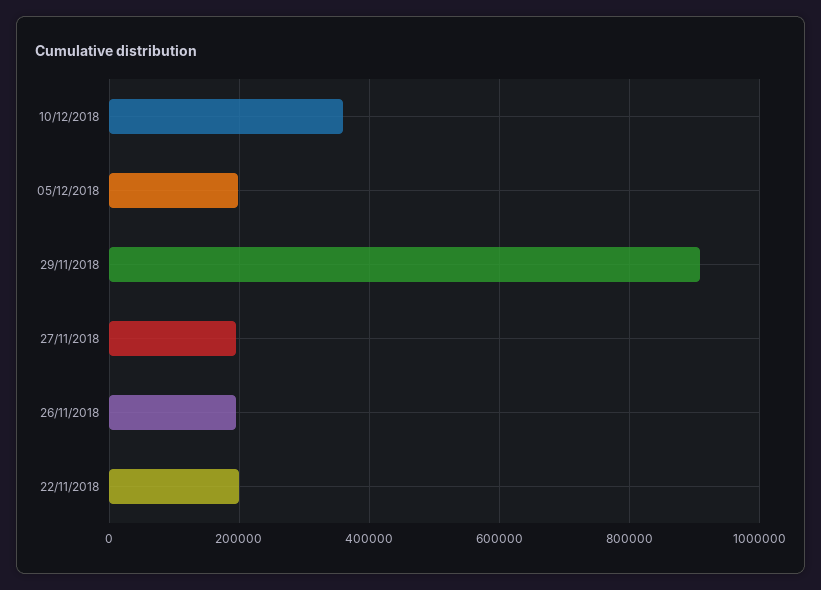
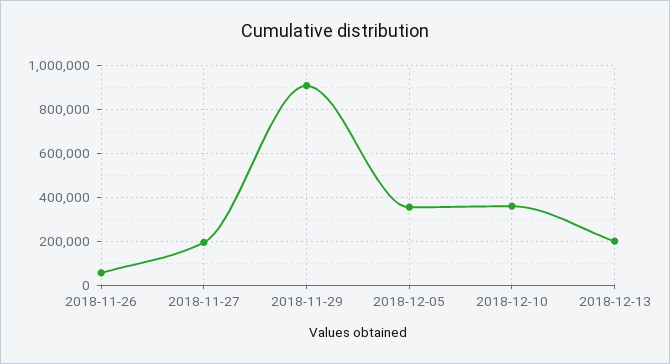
05/12/2018: 200000 -> 350000
26/11/2018: 200000 -> 50000
22/11/2018: 200000 -> none
2018-12-13: none -> 200000

